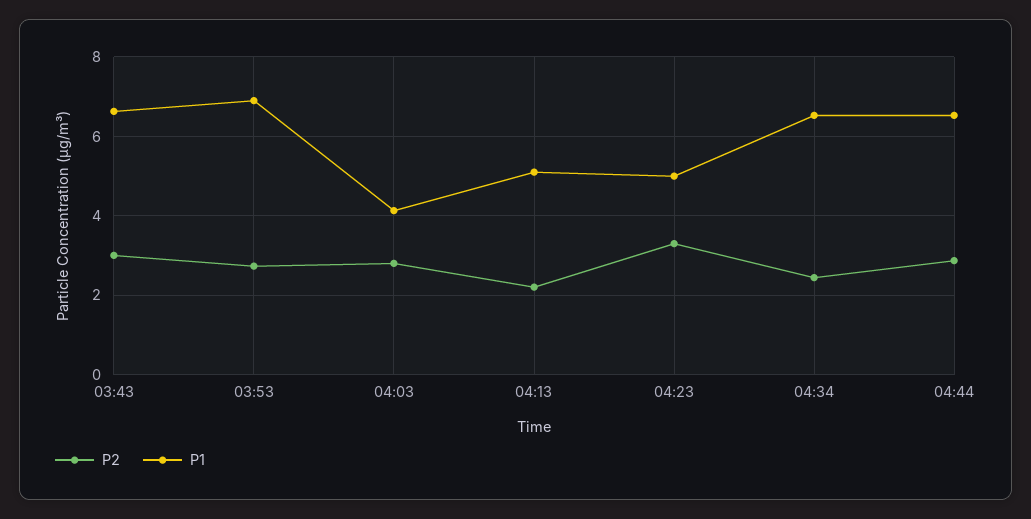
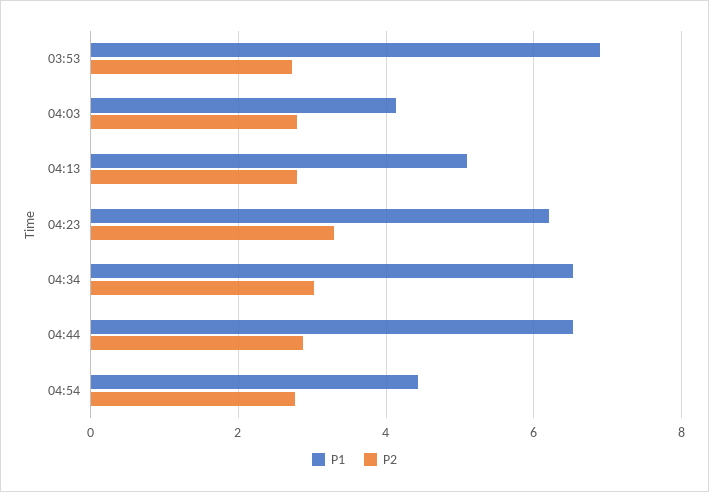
P2, 03:43: 3 -> none
P1, 03:43: 6.6 -> none
P2, 04:13: 2.2 -> 2.8
P1, 04:23: 5 -> 6.2
P2, 04:34: 2.4 -> 3
P1, 04:54: none -> 4.4
P2, 04:54: none -> 2.8

